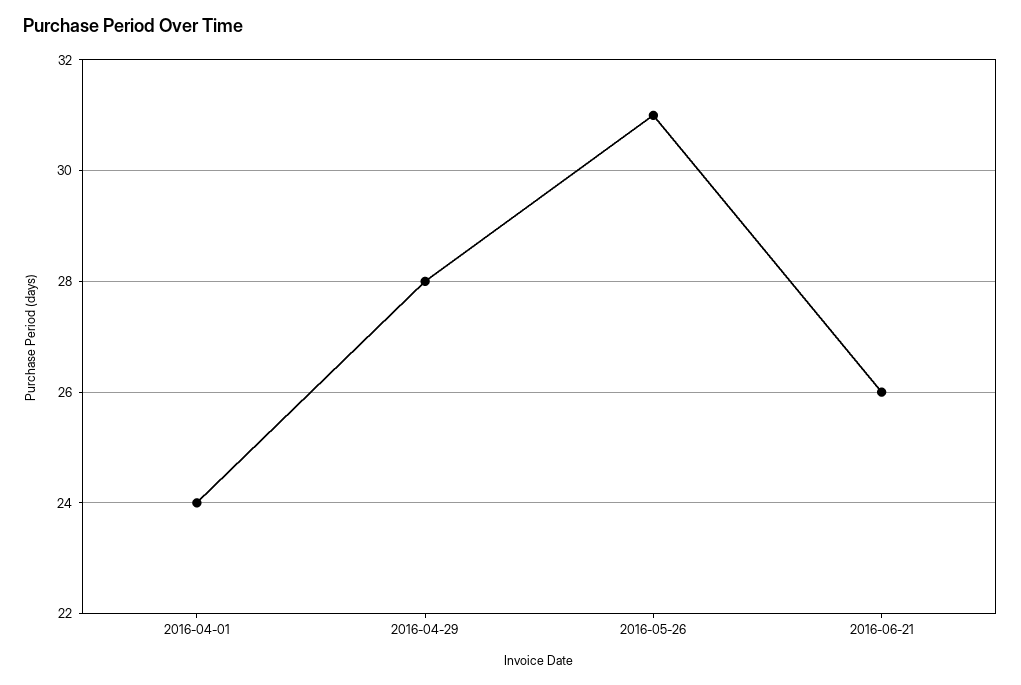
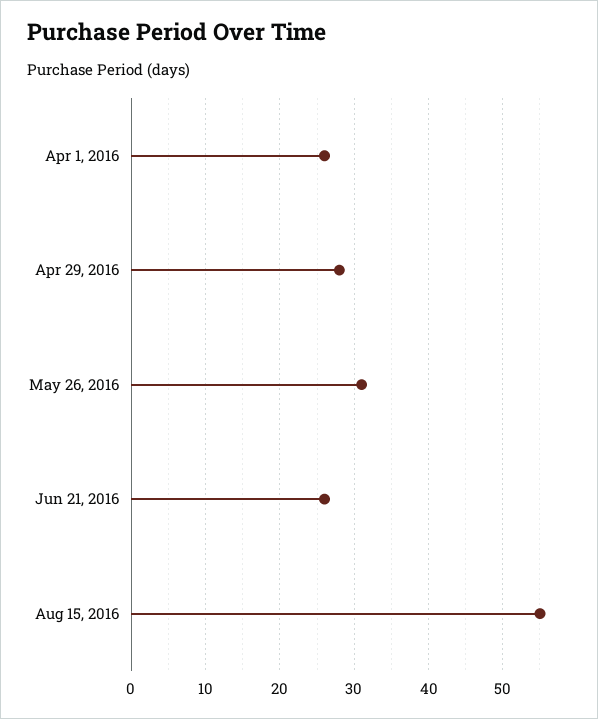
2016-04-01: 24 -> 26
Aug 15, 2016: none -> 55

